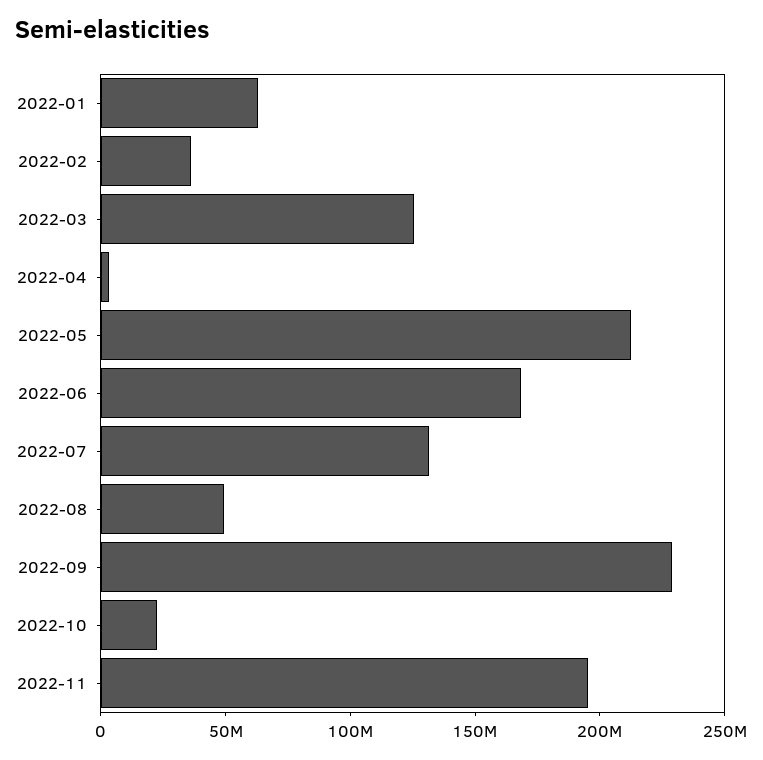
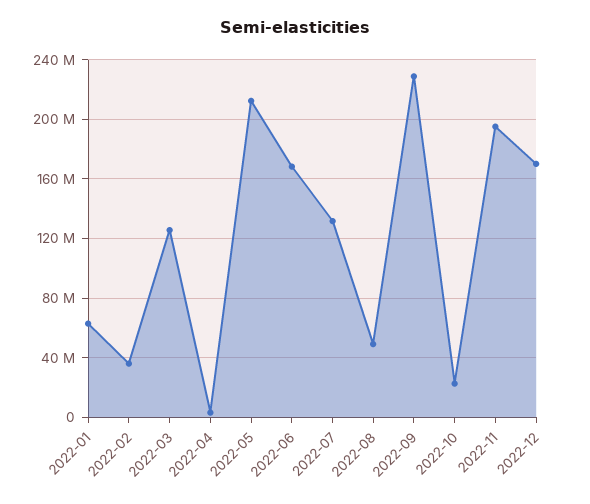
2022-12: none -> 170000000

